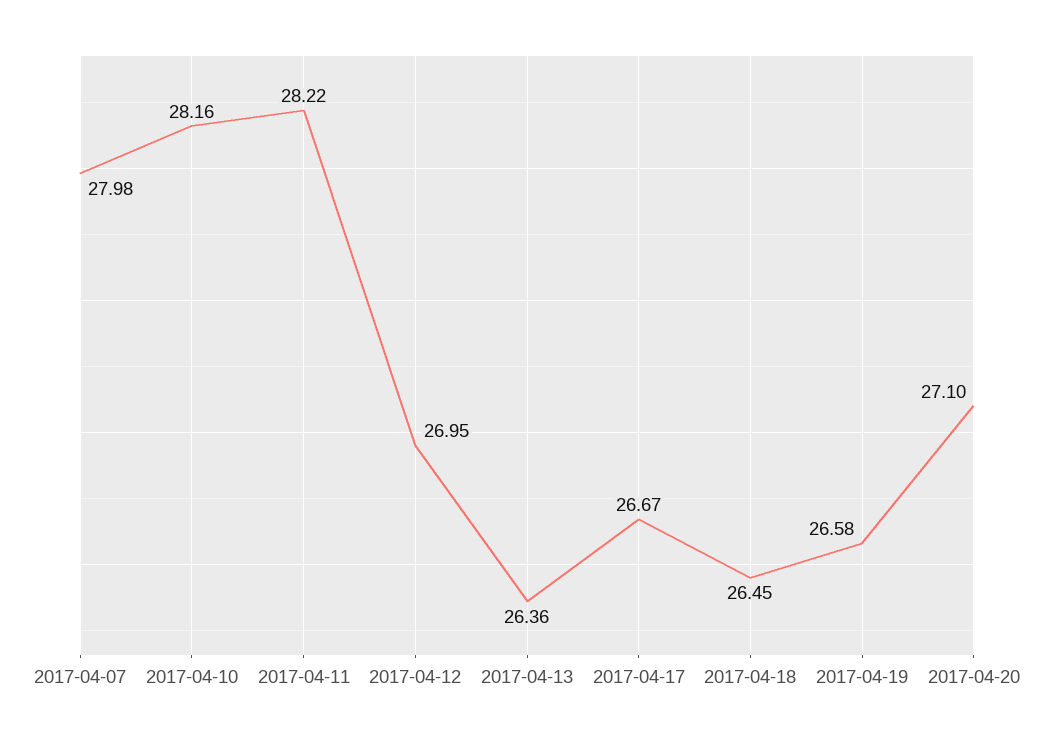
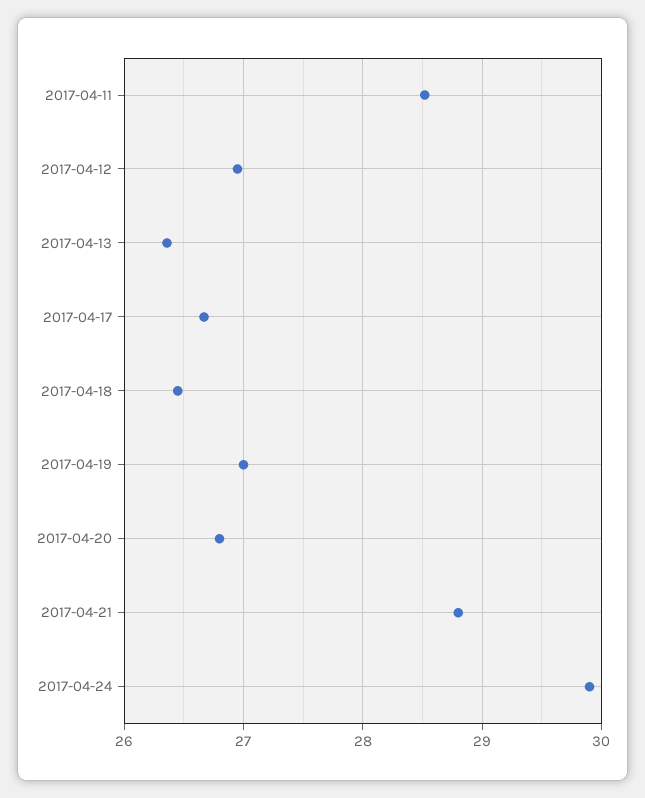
2017-04-07: 27.98 -> none
2017-04-10: 28.16 -> none
2017-04-11: 28.22 -> 28.5
2017-04-19: 26.58 -> 27
2017-04-20: 27.1 -> 26.8
2017-04-21: none -> 28.8
2017-04-24: none -> 29.9

